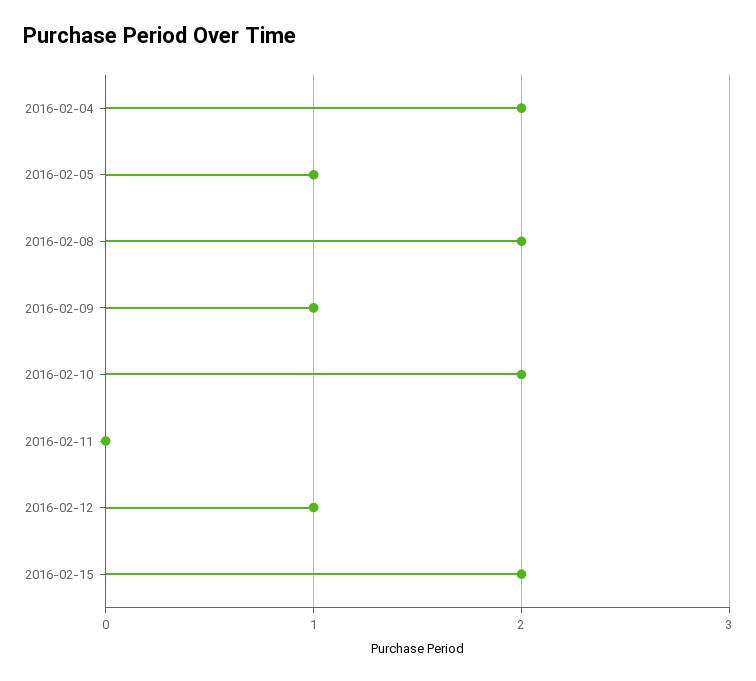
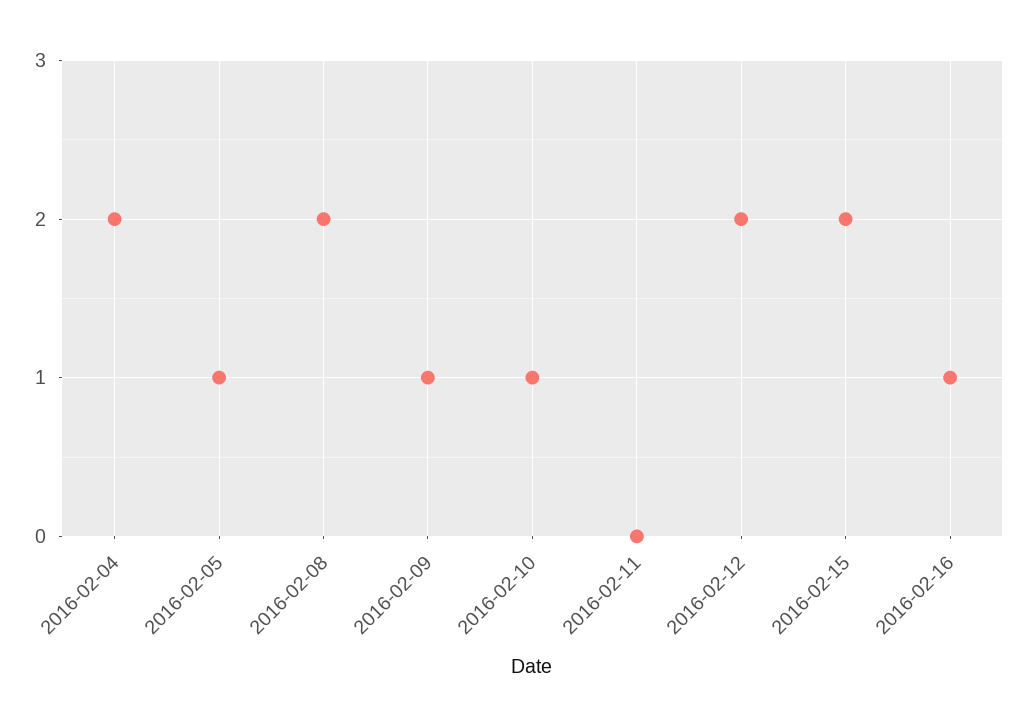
2016-02-10: 2 -> 1
2016-02-12: 1 -> 2
2016-02-16: none -> 1

